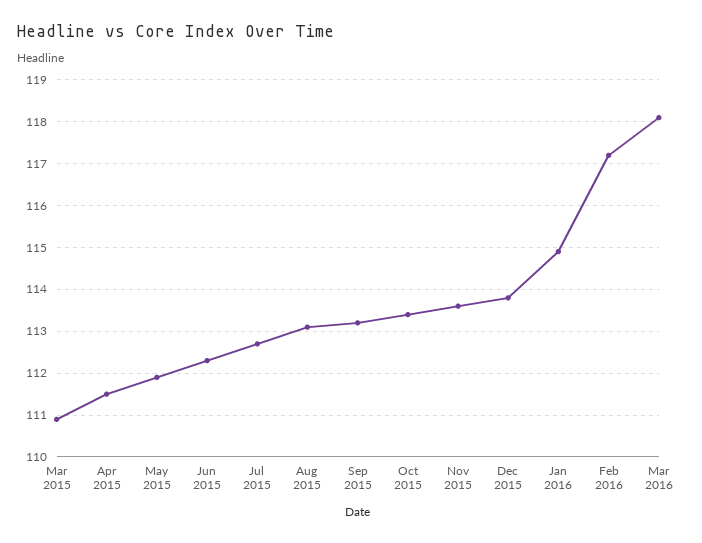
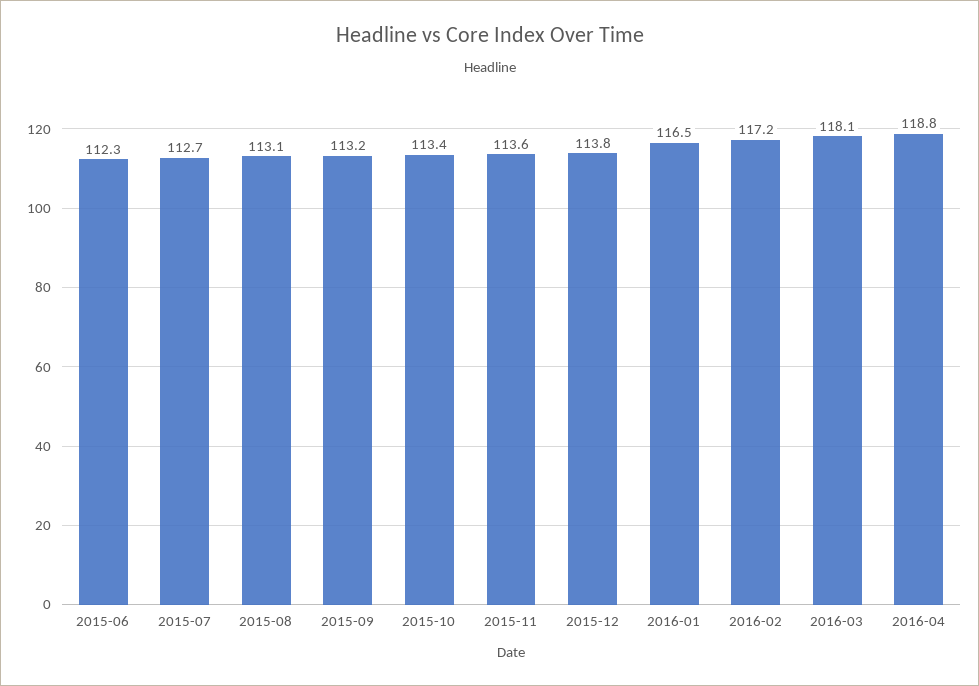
Mar 2015: 111 -> none
Apr 2015: 111.5 -> none
May 2015: 112 -> none
Jan 2016: 115 -> 116.5
2016-04: none -> 118.8

